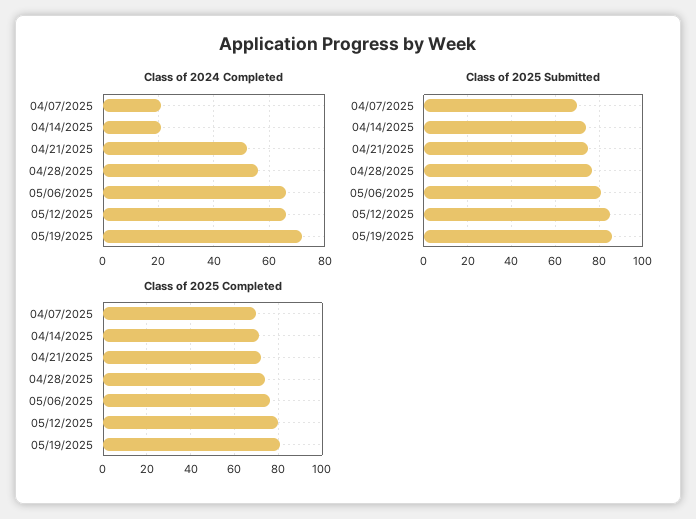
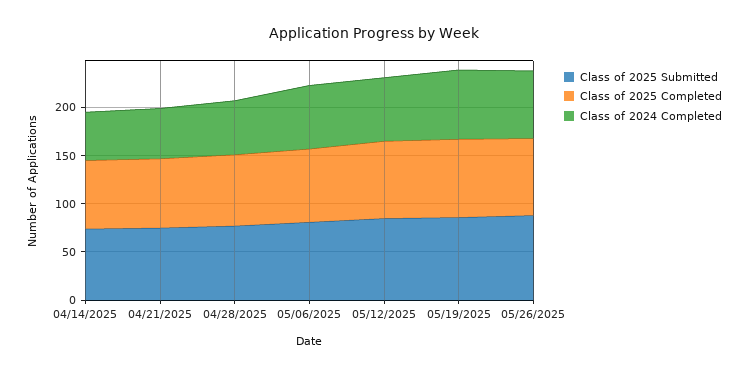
Class of 2024 Completed, 04/07/2025: 20 -> none
Class of 2024 Completed, 04/14/2025: 20 -> 50
Class of 2025 Submitted, 04/07/2025: 70 -> none
Class of 2025 Completed, 04/07/2025: 70 -> none
Class of 2025 Submitted, 05/26/2025: none -> 90
Class of 2025 Completed, 05/26/2025: none -> 80
Class of 2024 Completed, 05/26/2025: none -> 70

